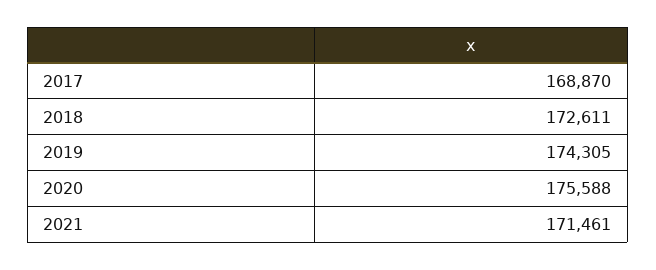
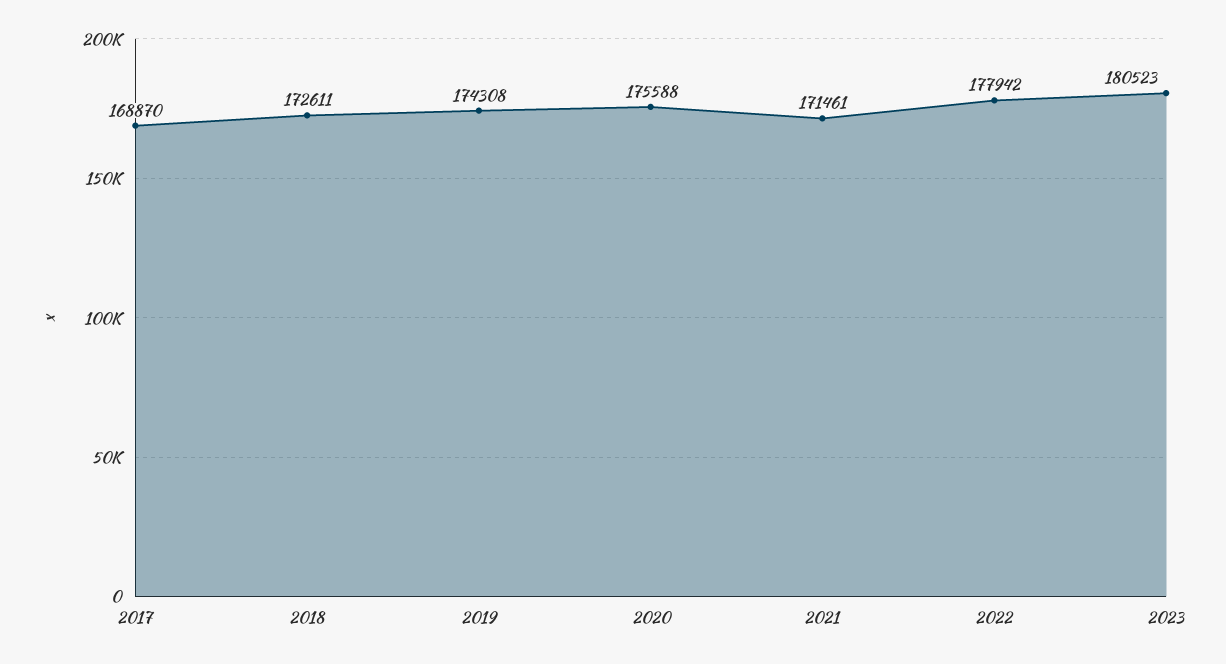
2019: 174305 -> 174308
2022: none -> 177942
2023: none -> 180523

